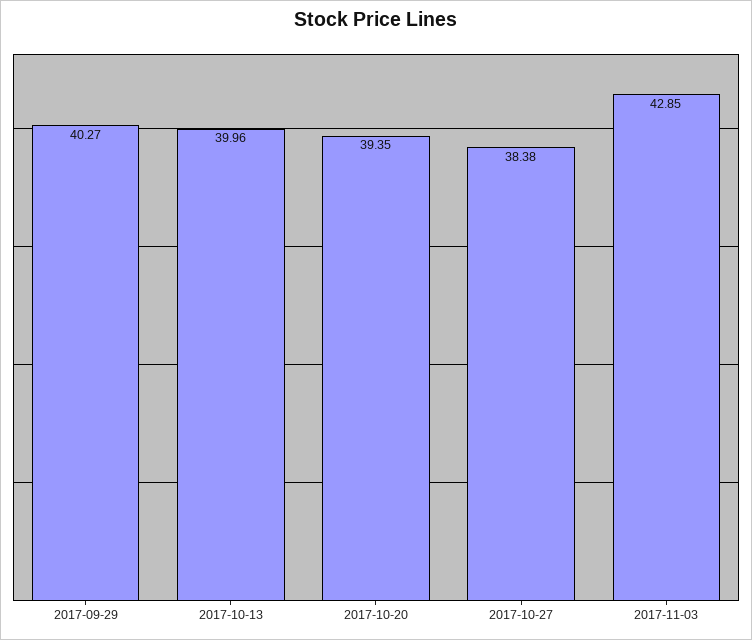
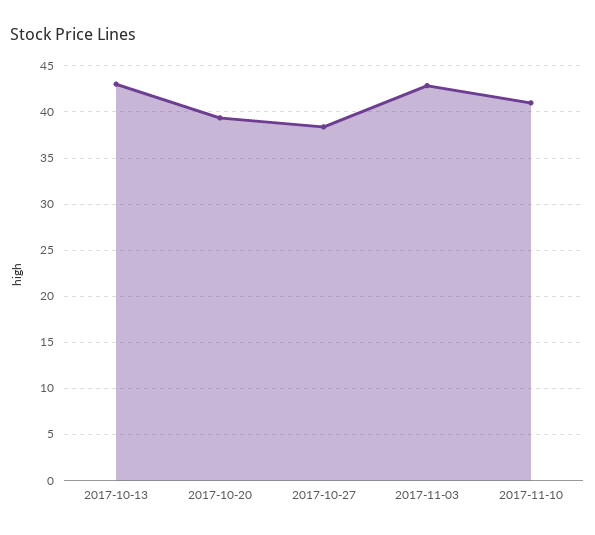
2017-09-29: 40.27 -> none
2017-10-13: 39.96 -> 43
2017-11-10: none -> 41

